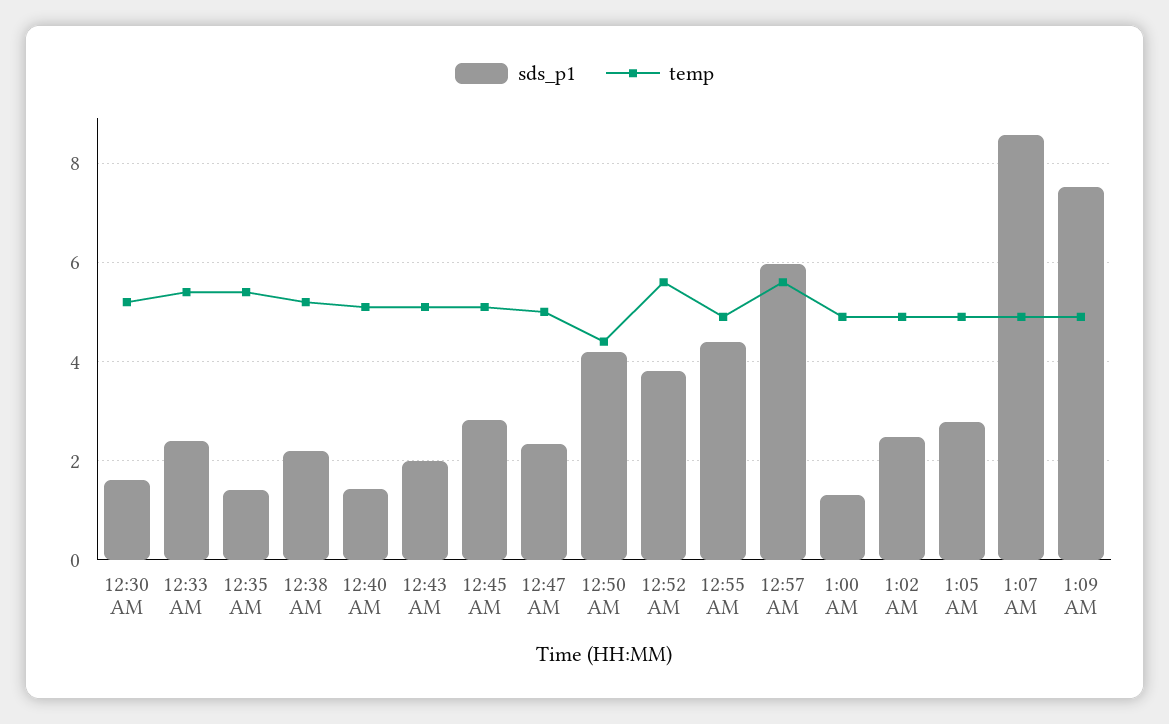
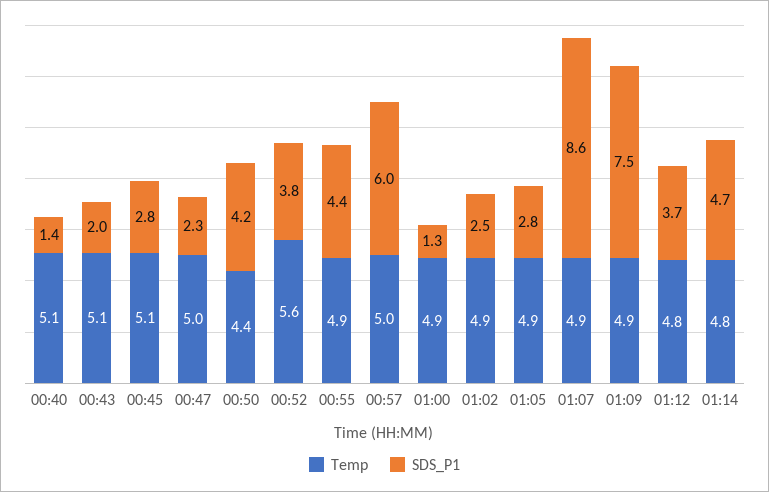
sds_p1, 12:30 AM: 1.6 -> none
temp, 12:30 AM: 5.2 -> none
sds_p1, 12:33 AM: 2.4 -> none
temp, 12:33 AM: 5.4 -> none
sds_p1, 12:35 AM: 1.4 -> none
temp, 12:35 AM: 5.4 -> none
sds_p1, 12:38 AM: 2.2 -> none
temp, 12:38 AM: 5.2 -> none
temp, 12:57 AM: 5.6 -> 5
temp, 01:12: none -> 4.8
sds_p1, 01:12: none -> 3.7
temp, 01:14: none -> 4.8
sds_p1, 01:14: none -> 4.7

